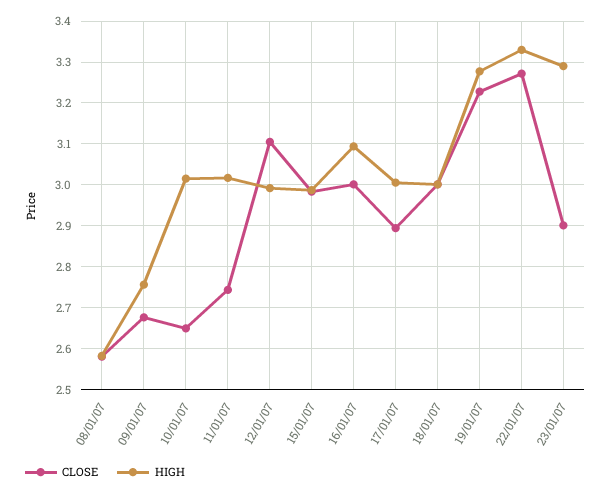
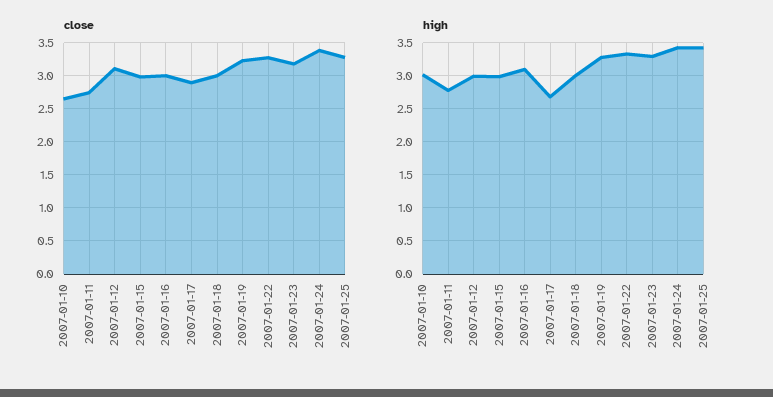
CLOSE, 08/01/07: 2.58 -> none
HIGH, 08/01/07: 2.58 -> none
CLOSE, 09/01/07: 2.68 -> none
HIGH, 09/01/07: 2.76 -> none
HIGH, 11/01/07: 3.02 -> 2.8
HIGH, 17/01/07: 3 -> 2.7
CLOSE, 23/01/07: 2.9 -> 3.2
CLOSE, 2007-01-24: none -> 3.4
CLOSE, 2007-01-25: none -> 3.3
HIGH, 2007-01-24: none -> 3.4
HIGH, 2007-01-25: none -> 3.4

